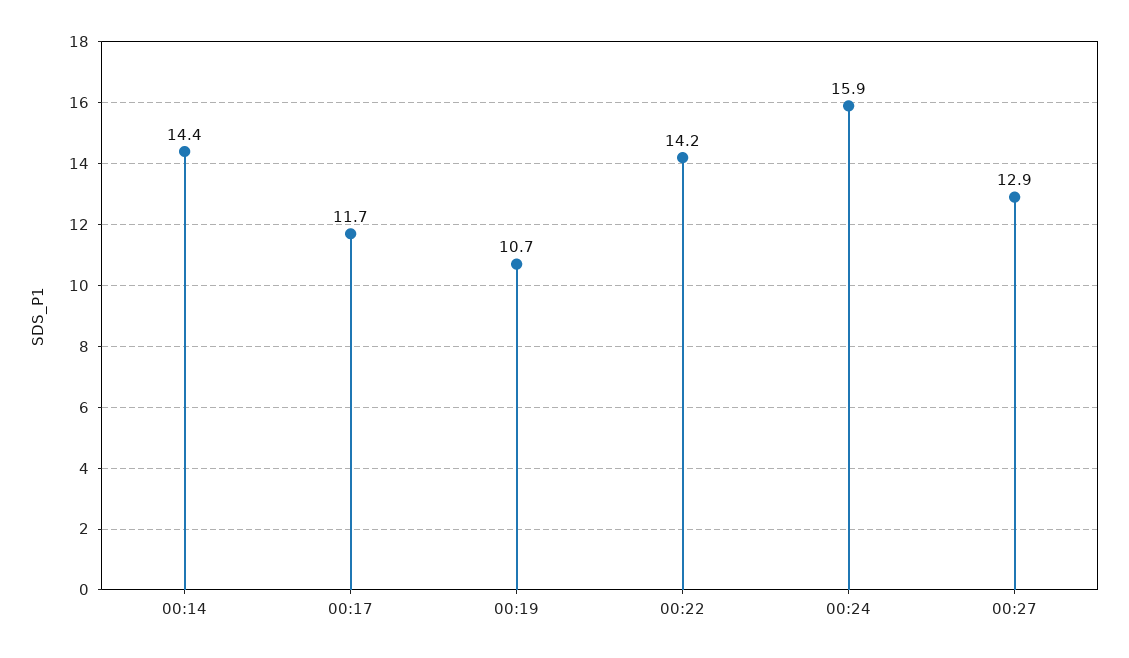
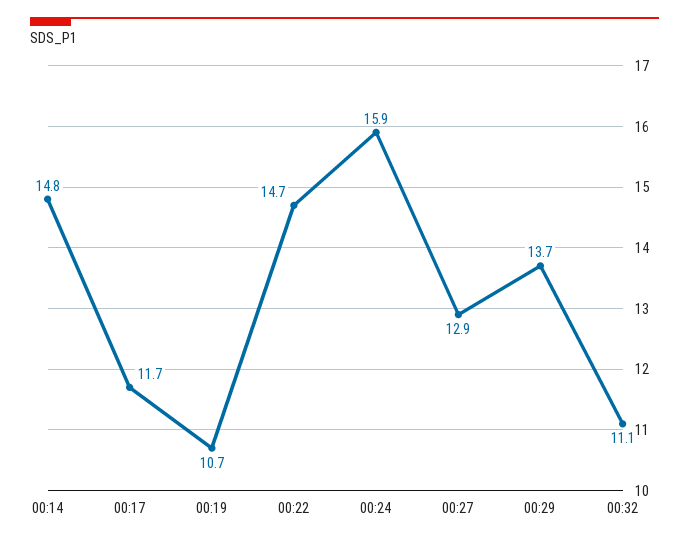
00:14: 14.4 -> 14.8
00:22: 14.2 -> 14.7
00:29: none -> 13.7
00:32: none -> 11.1

